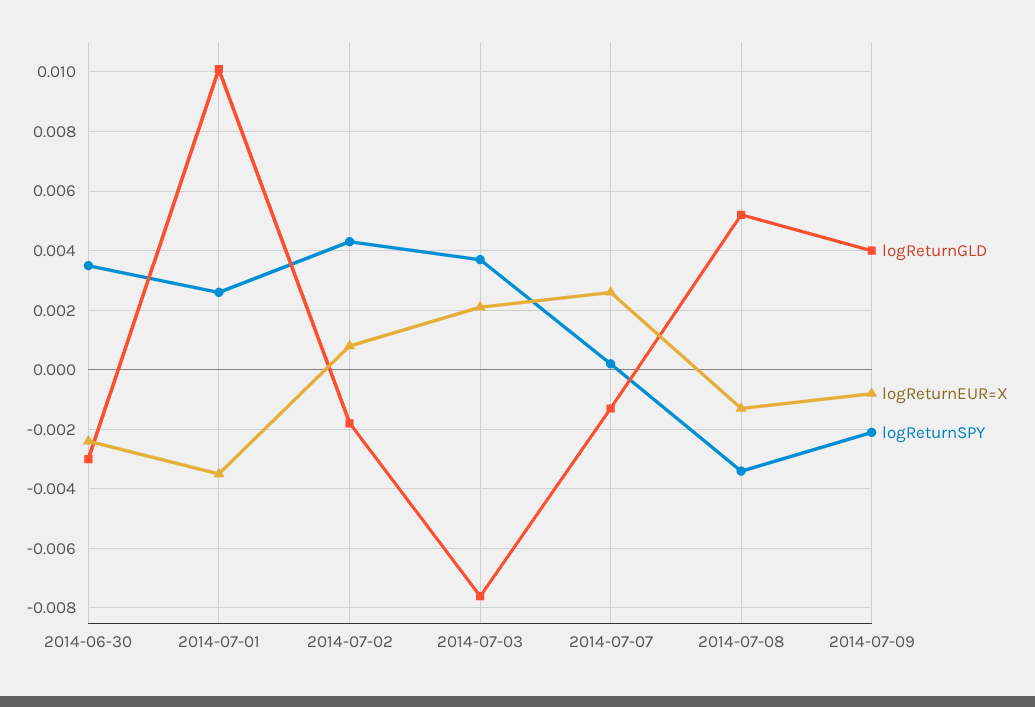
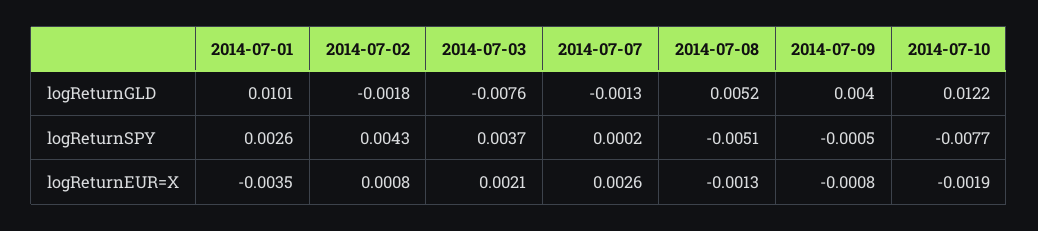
logReturnGLD, 2014-06-30: -0.003 -> none
logReturnEUR=X, 2014-06-30: -0.0025 -> none
logReturnSPY, 2014-06-30: 0.0035 -> none
logReturnSPY, 2014-07-08: -0.0035 -> -0.0051
logReturnSPY, 2014-07-09: -0.002 -> -0.0005
logReturnGLD, 2014-07-10: none -> 0.0122
logReturnSPY, 2014-07-10: none -> -0.0077
logReturnEUR=X, 2014-07-10: none -> -0.0019

